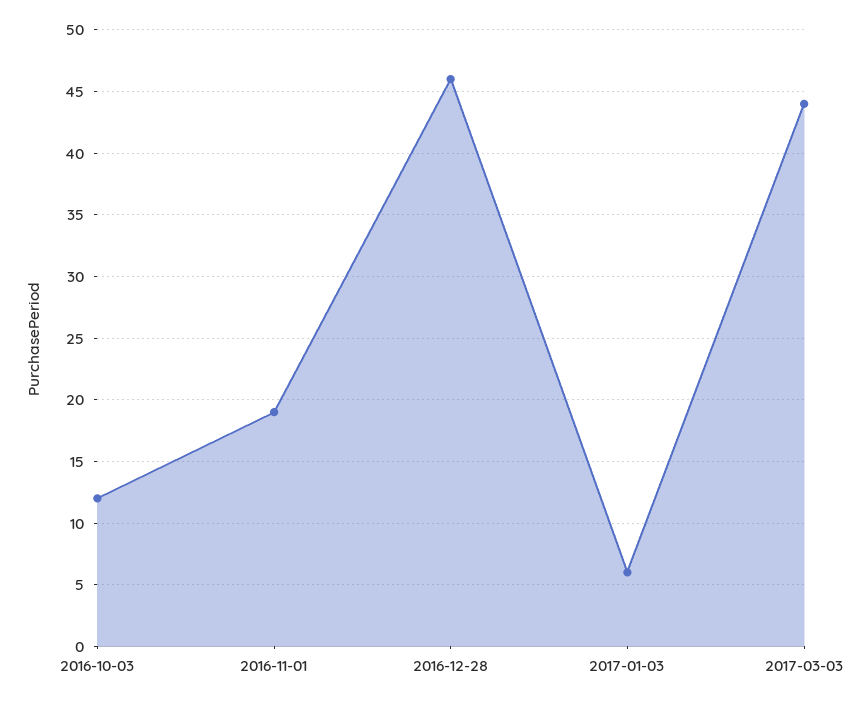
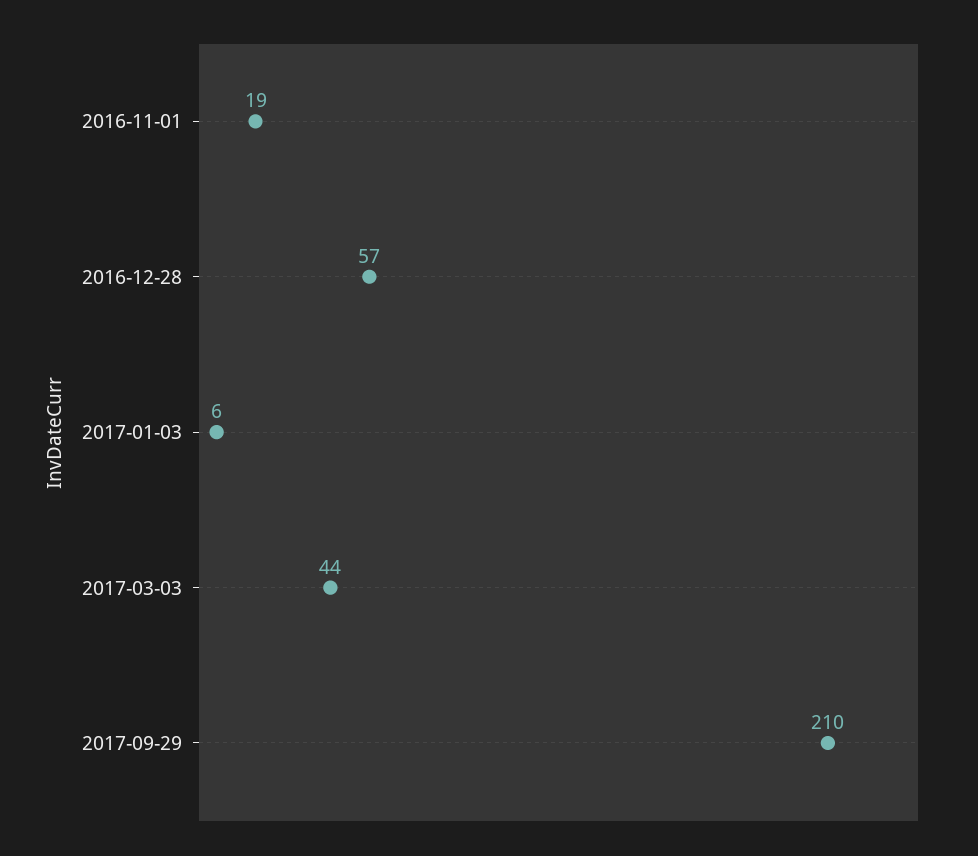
2016-10-03: 12 -> none
2016-12-28: 46 -> 57
2017-09-29: none -> 210

